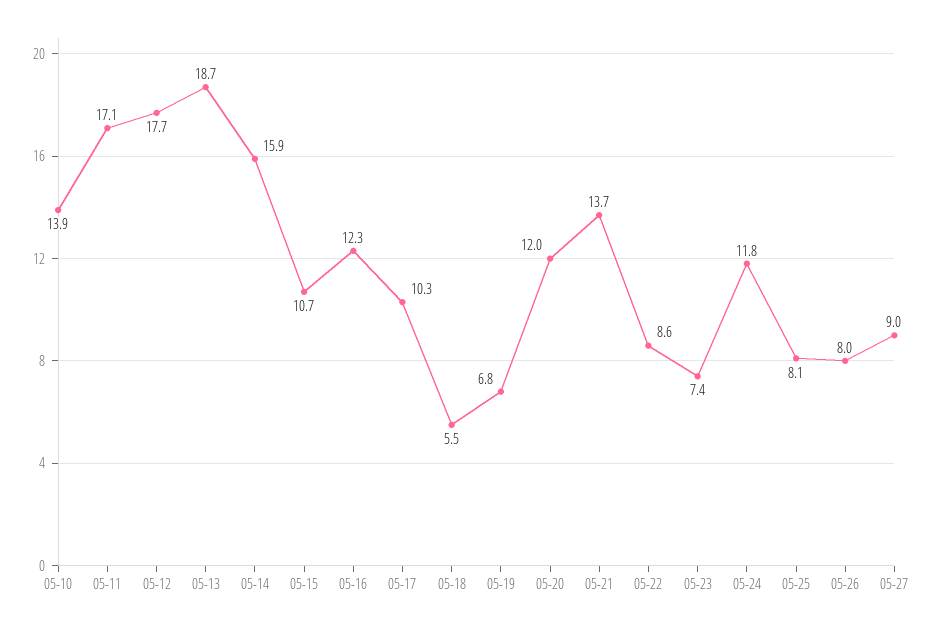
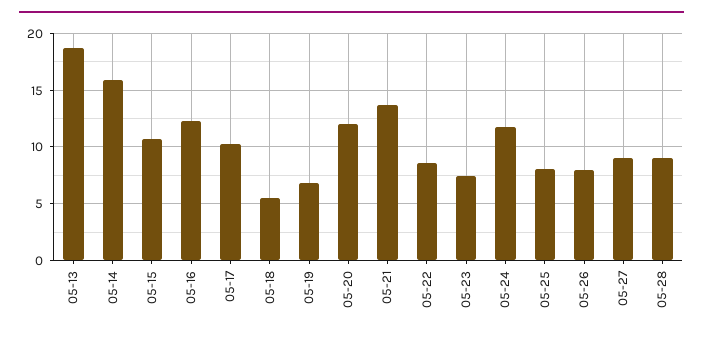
05-10: 13.9 -> none
05-11: 17.1 -> none
05-12: 17.7 -> none
05-28: none -> 9

